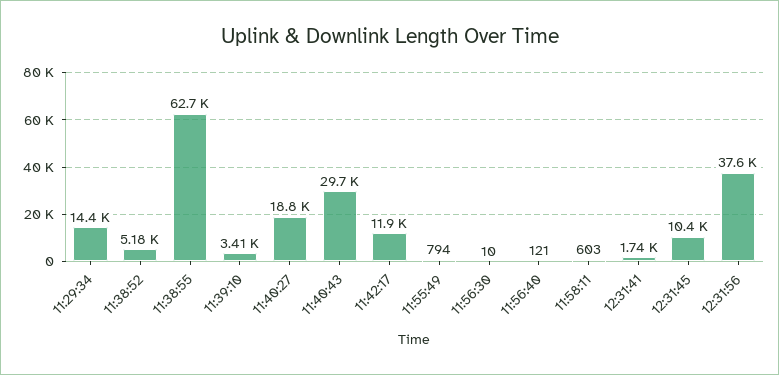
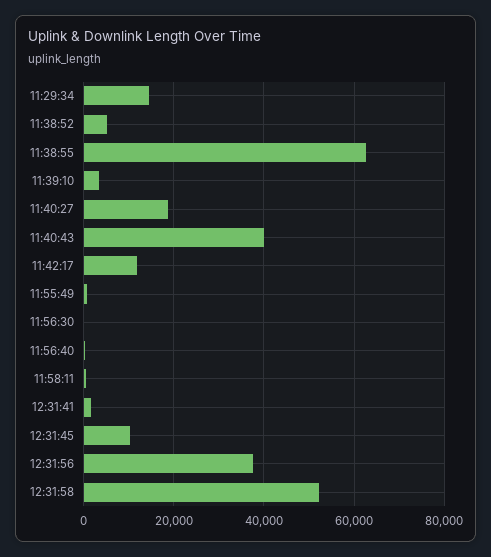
11:40:43: 29700 -> 40000
12:31:58: none -> 52000

